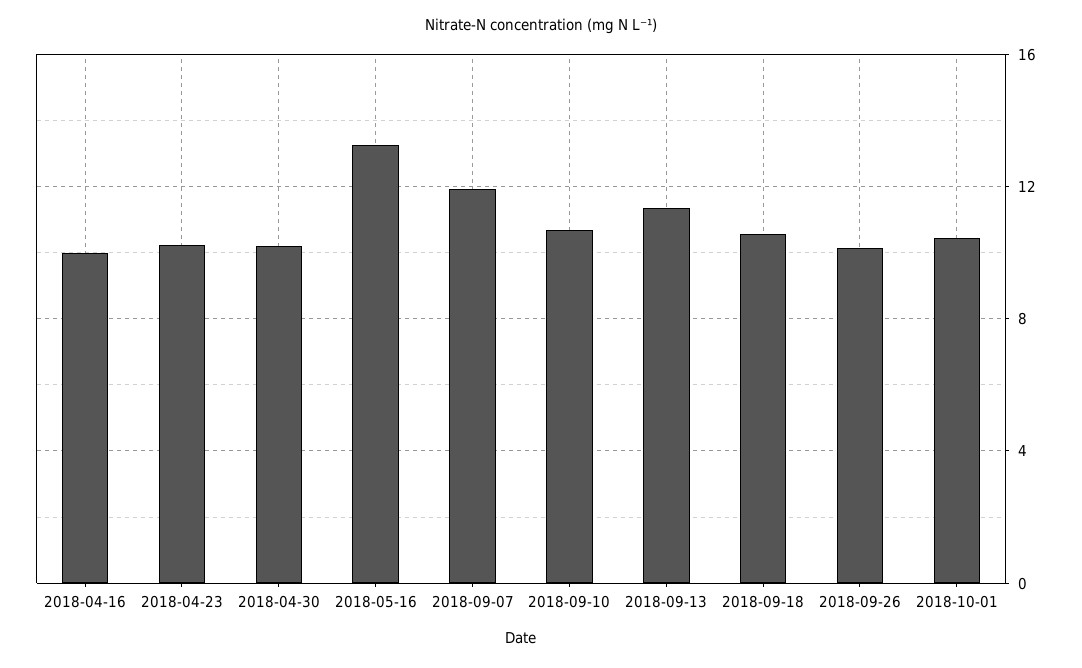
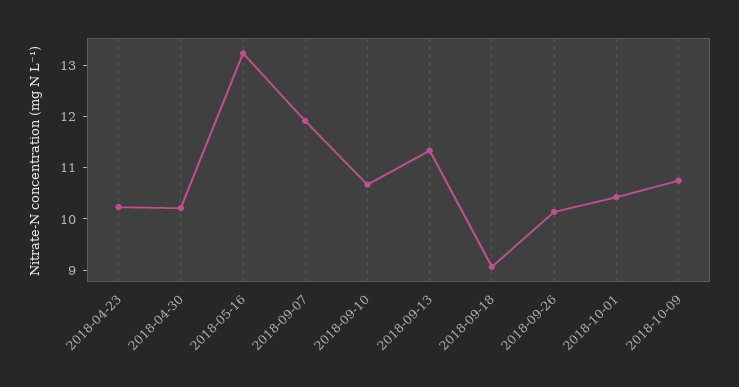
2018-04-16: 10 -> none
2018-09-18: 10.5 -> 9
2018-10-09: none -> 10.8

